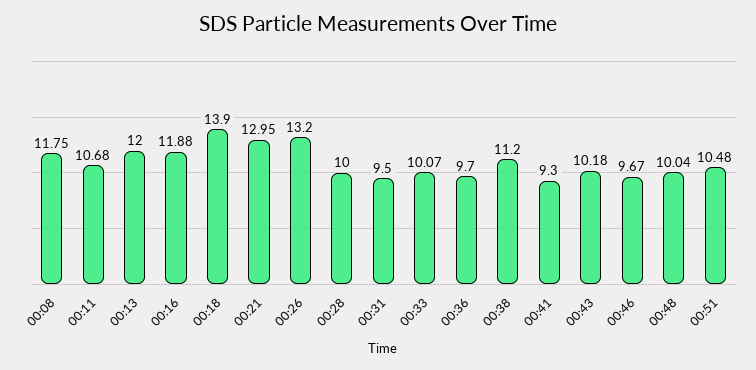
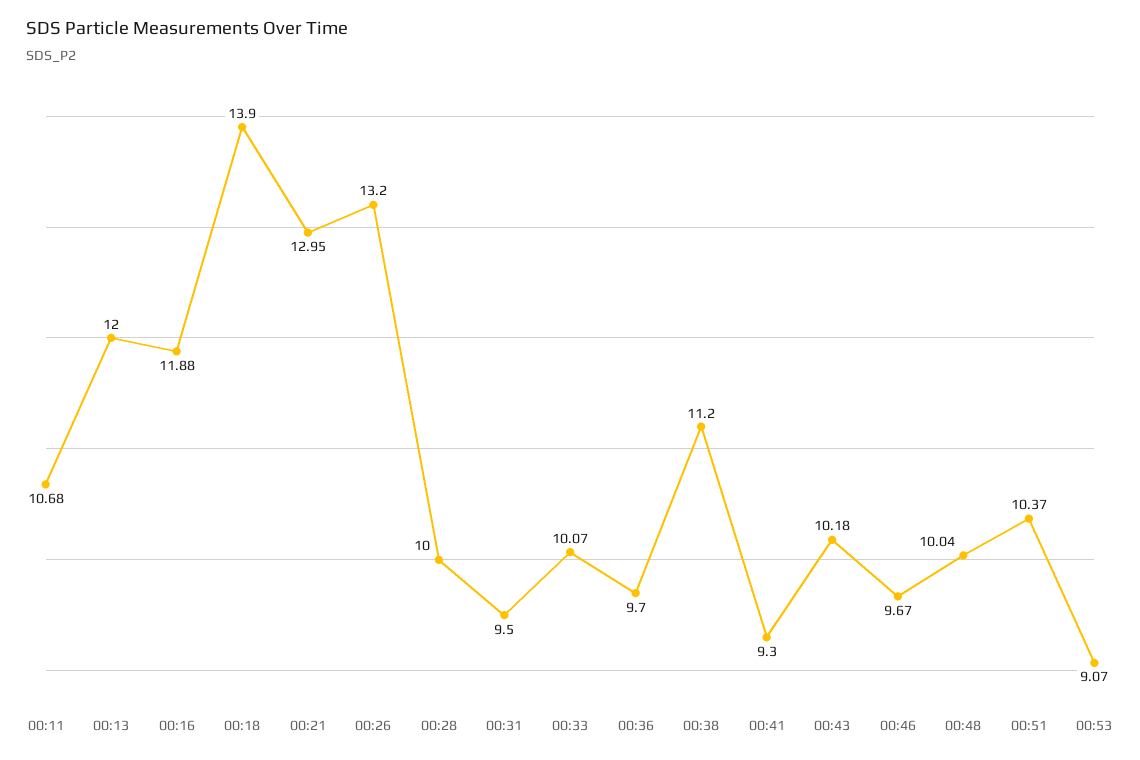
00:08: 11.75 -> none
00:51: 10.48 -> 10.37
00:53: none -> 9.07

